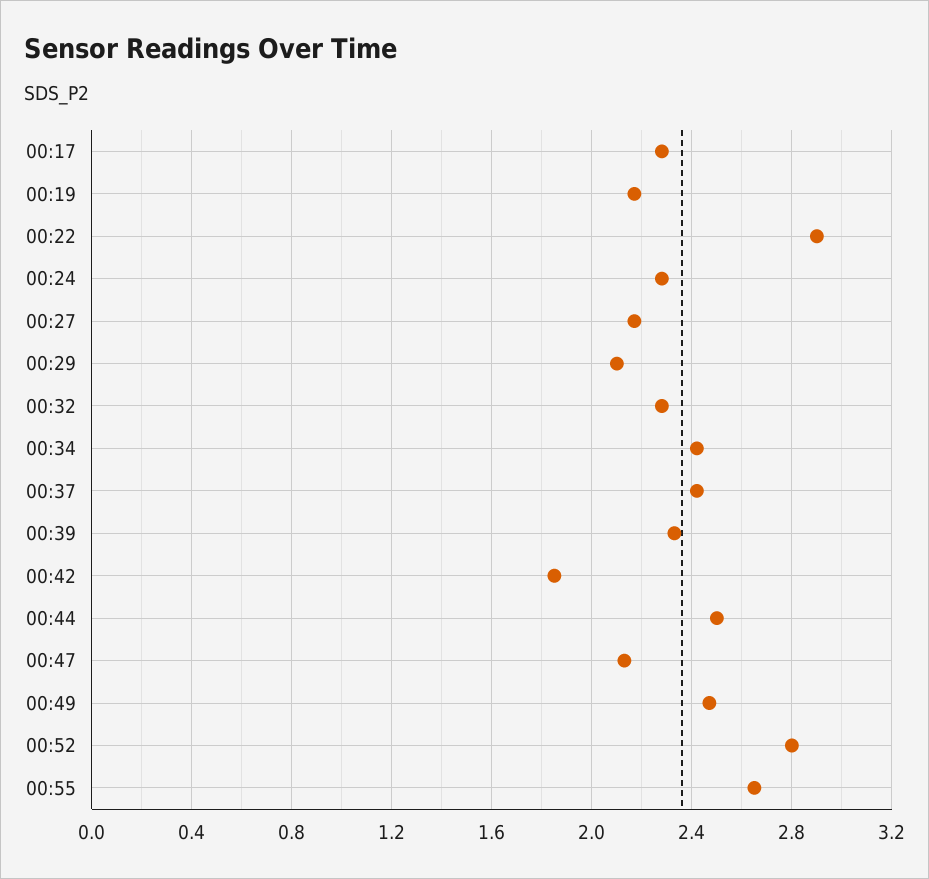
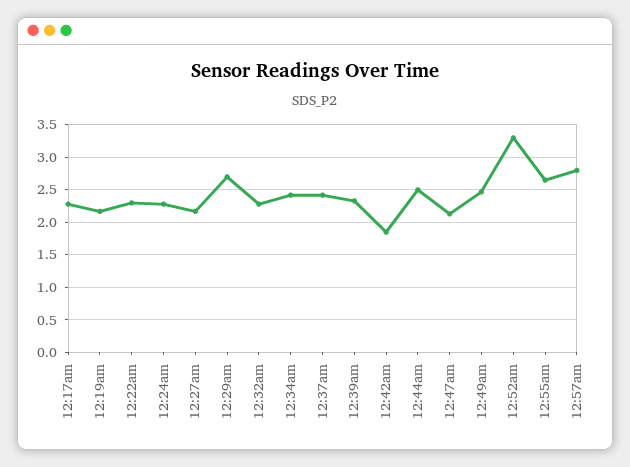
00:22: 2.9 -> 2.3
00:29: 2.1 -> 2.7
00:52: 2.8 -> 3.3
12:57am: none -> 2.8

